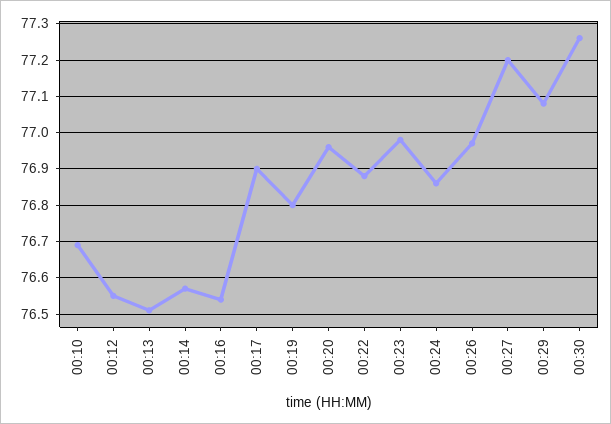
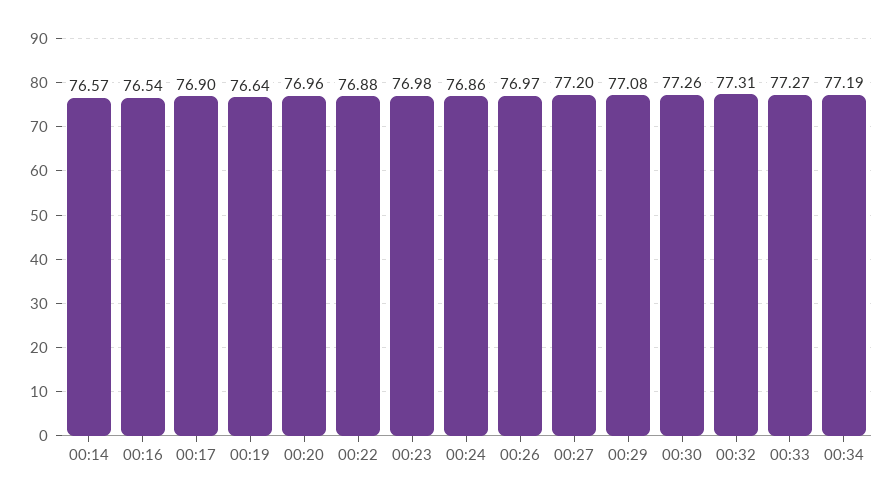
00:10: 76.7 -> none
00:12: 76.55 -> none
00:13: 76.5 -> none
00:19: 76.8 -> 76.64
00:32: none -> 77.31
00:33: none -> 77.27
00:34: none -> 77.19

